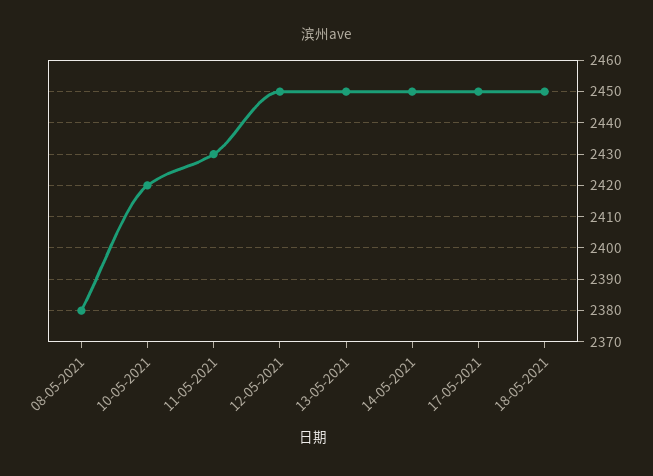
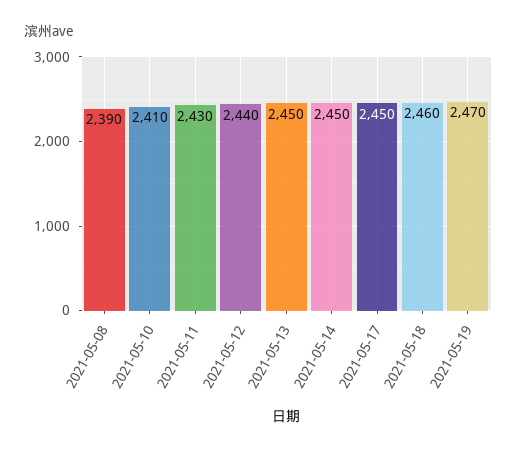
08-05-2021: 2380 -> 2390
10-05-2021: 2420 -> 2410
12-05-2021: 2450 -> 2440
18-05-2021: 2450 -> 2460
2021-05-19: none -> 2470

